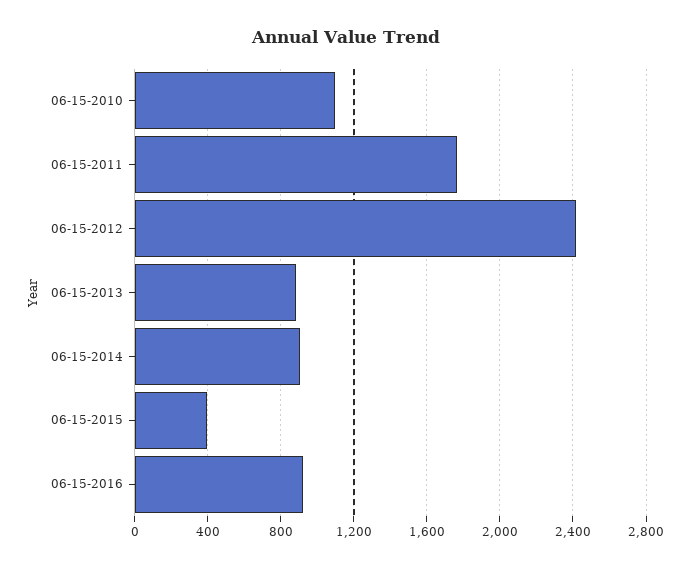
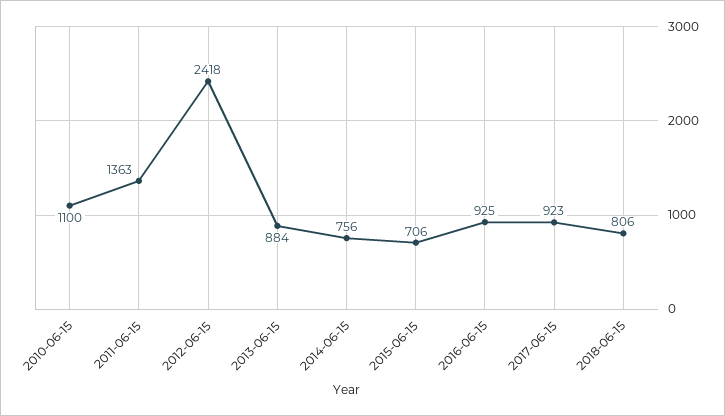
06-15-2011: 1750 -> 1363
06-15-2014: 900 -> 756
06-15-2015: 400 -> 706
2017-06-15: none -> 923
2018-06-15: none -> 806

